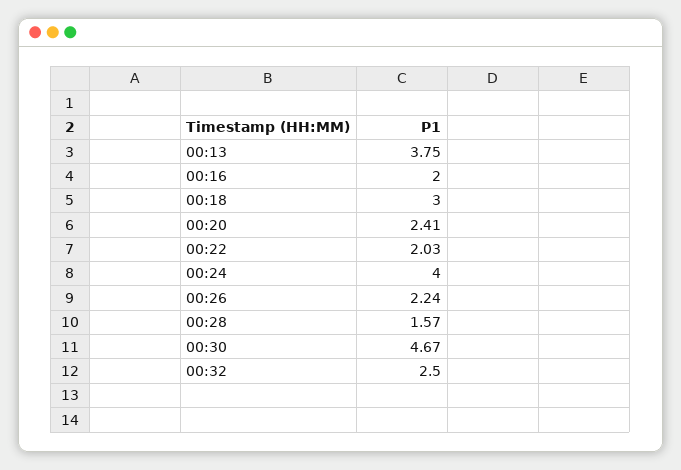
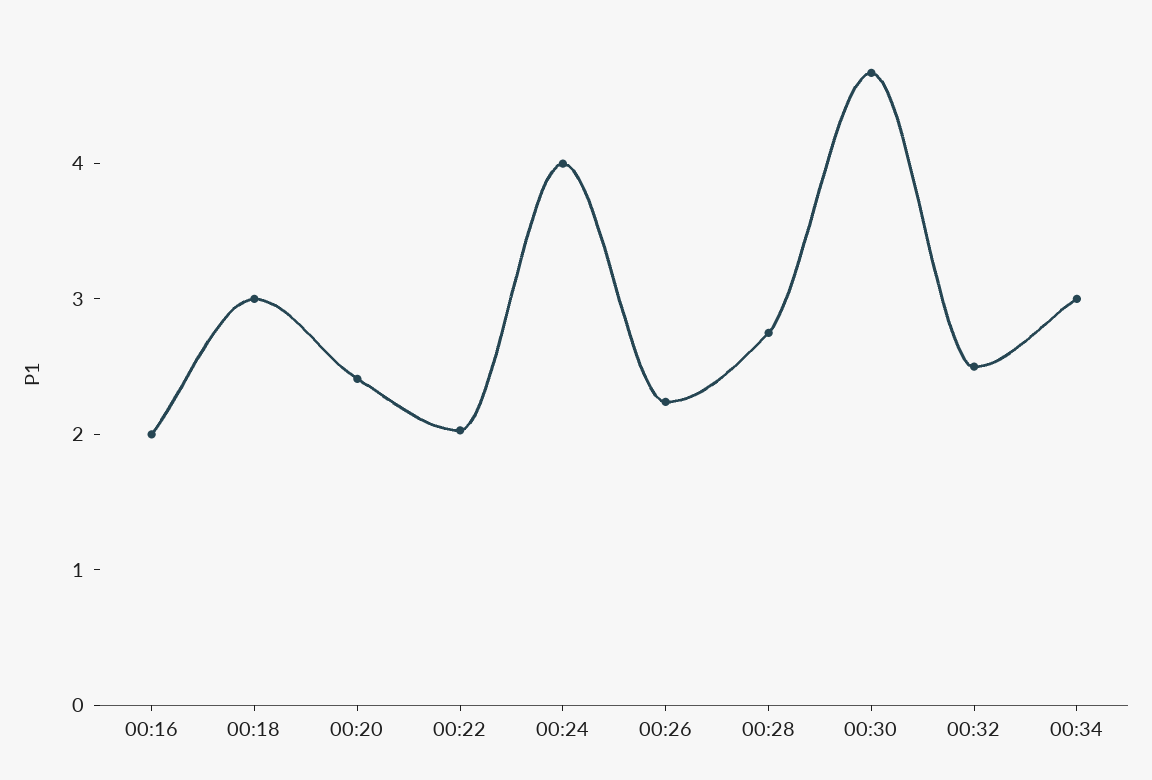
00:13: 3.75 -> none
00:28: 1.57 -> 2.8
00:34: none -> 3

